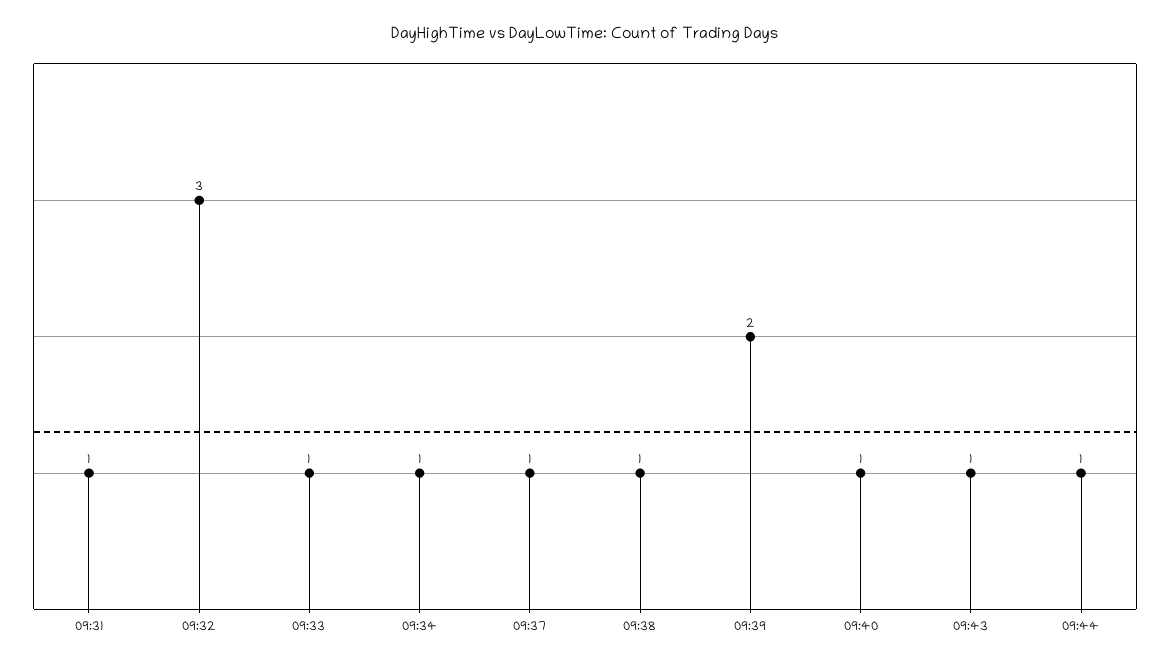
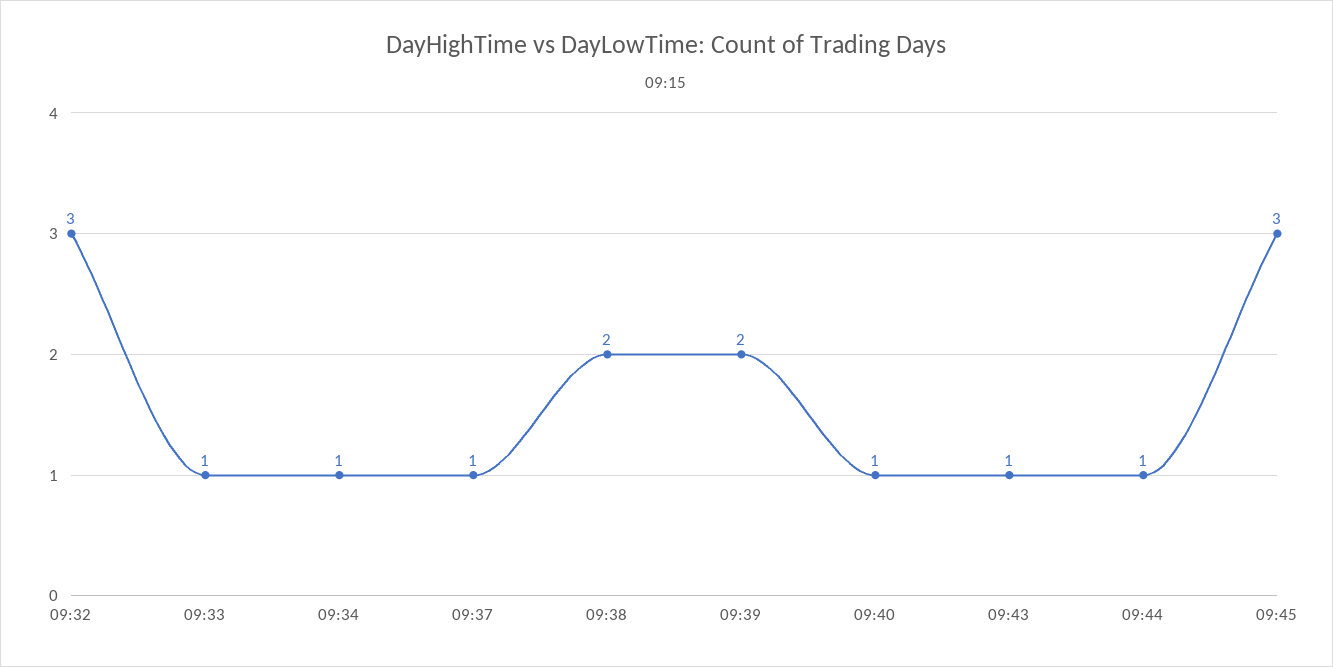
09:31: 1 -> none
09:38: 1 -> 2
09:45: none -> 3

